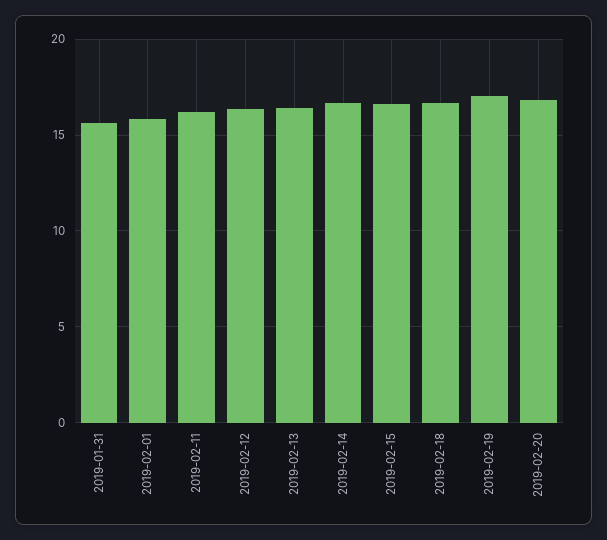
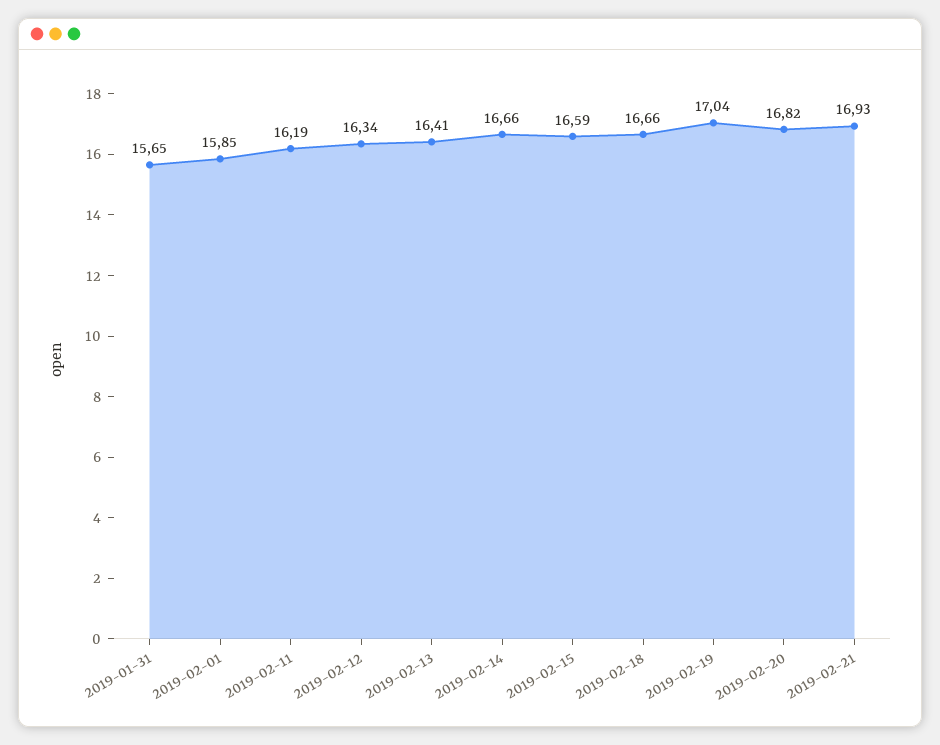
2019-02-21: none -> 16.93

